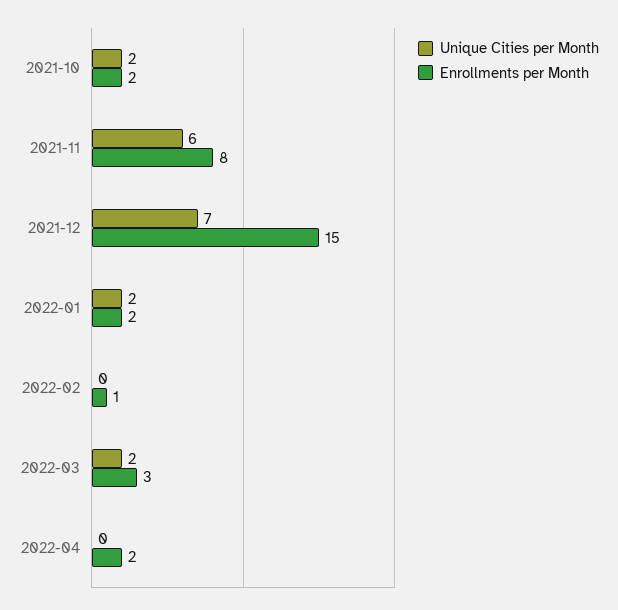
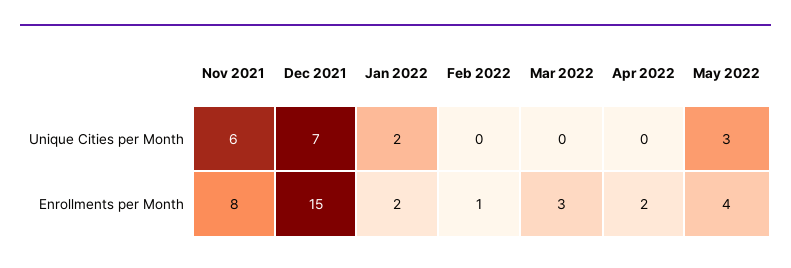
Unique Cities per Month, 2021-10: 2 -> none
Enrollments per Month, 2021-10: 2 -> none
Unique Cities per Month, 2022-03: 2 -> 0
Unique Cities per Month, May 2022: none -> 3
Enrollments per Month, May 2022: none -> 4

